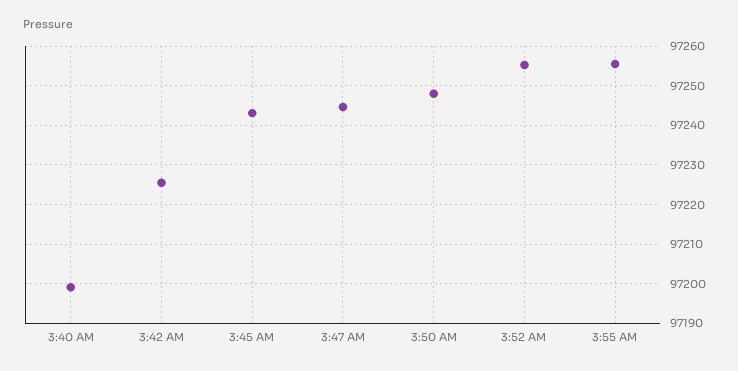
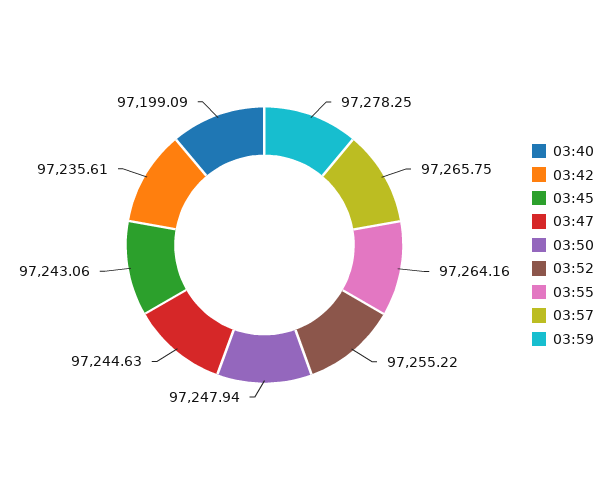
3:42 AM: 97226 -> 97235.61
3:55 AM: 97256 -> 97264.16
03:57: none -> 97265.75
03:59: none -> 97278.25

